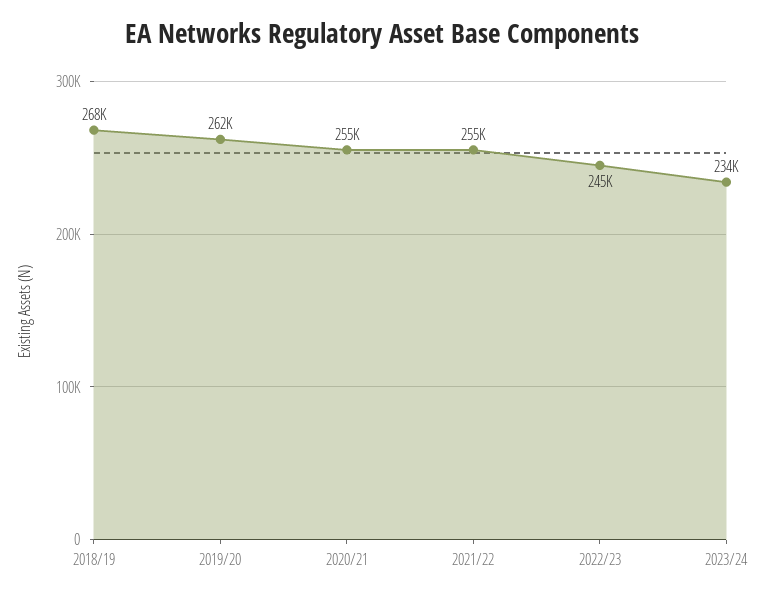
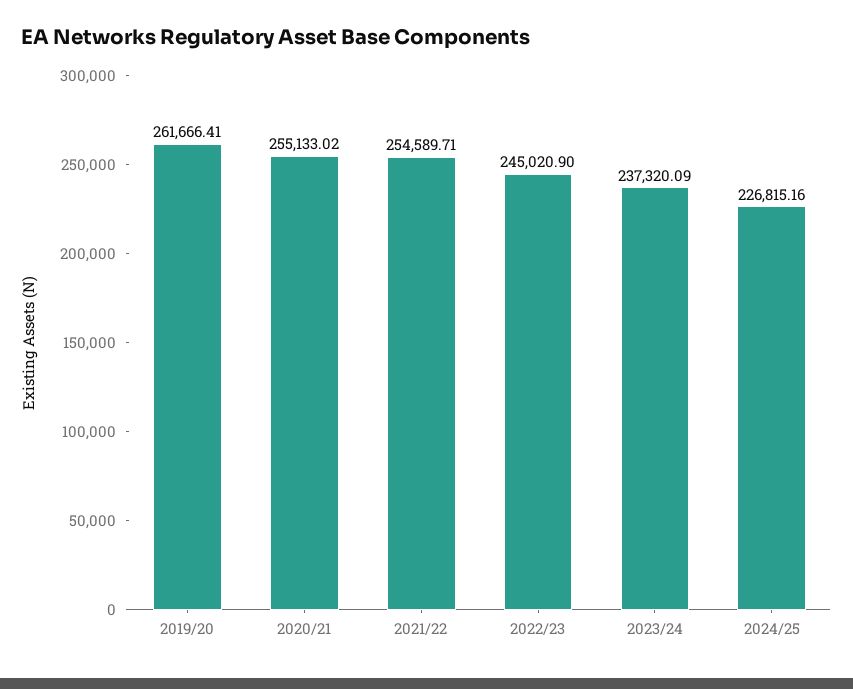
2018/19: 268000 -> none
2023/24: 234000 -> 237320.09
2024/25: none -> 226815.16

